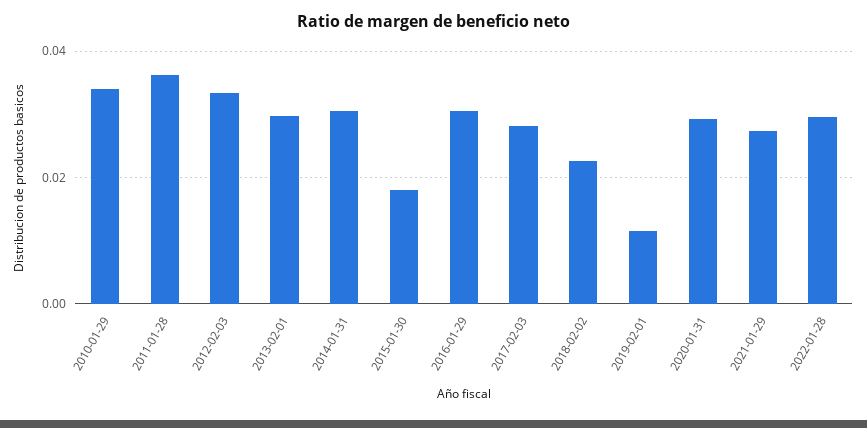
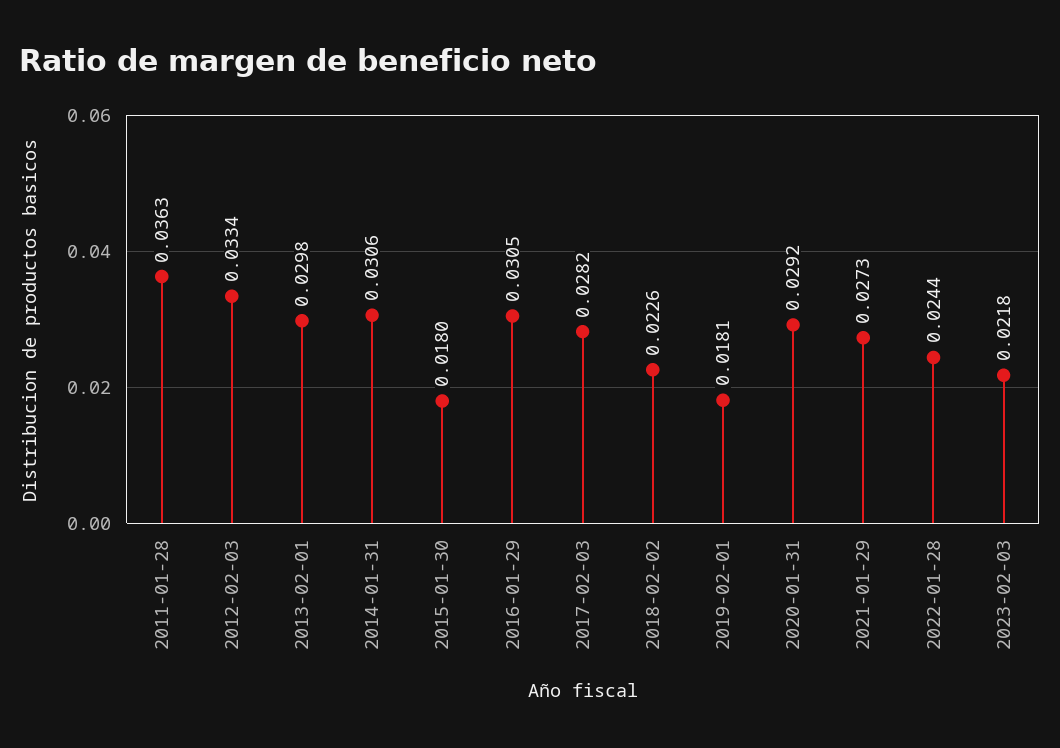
2010-01-29: 0.034 -> none
2019-02-01: 0.012 -> 0.0181
2022-01-28: 0.03 -> 0.0244
2023-02-03: none -> 0.0218

